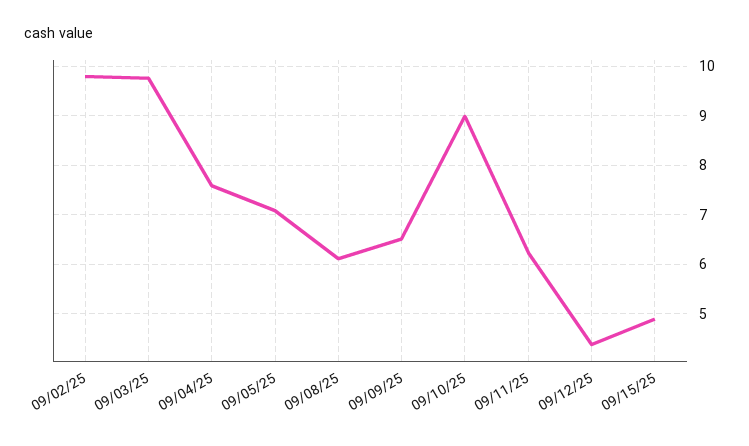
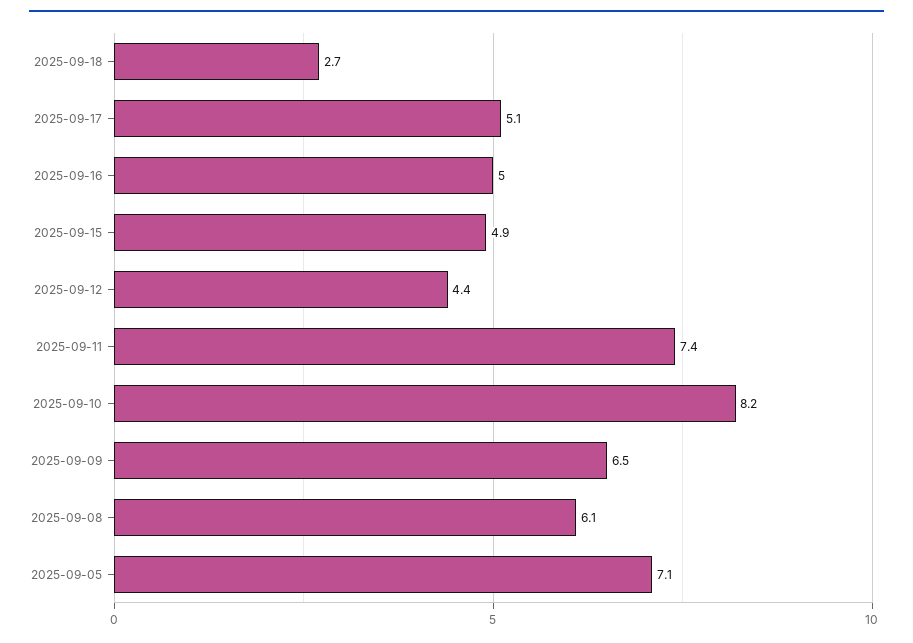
09/02/25: 9.8 -> none
09/03/25: 9.8 -> none
09/04/25: 7.6 -> none
09/10/25: 9 -> 8.2
09/11/25: 6.2 -> 7.4
2025-09-18: none -> 2.7
2025-09-17: none -> 5.1
2025-09-16: none -> 5

